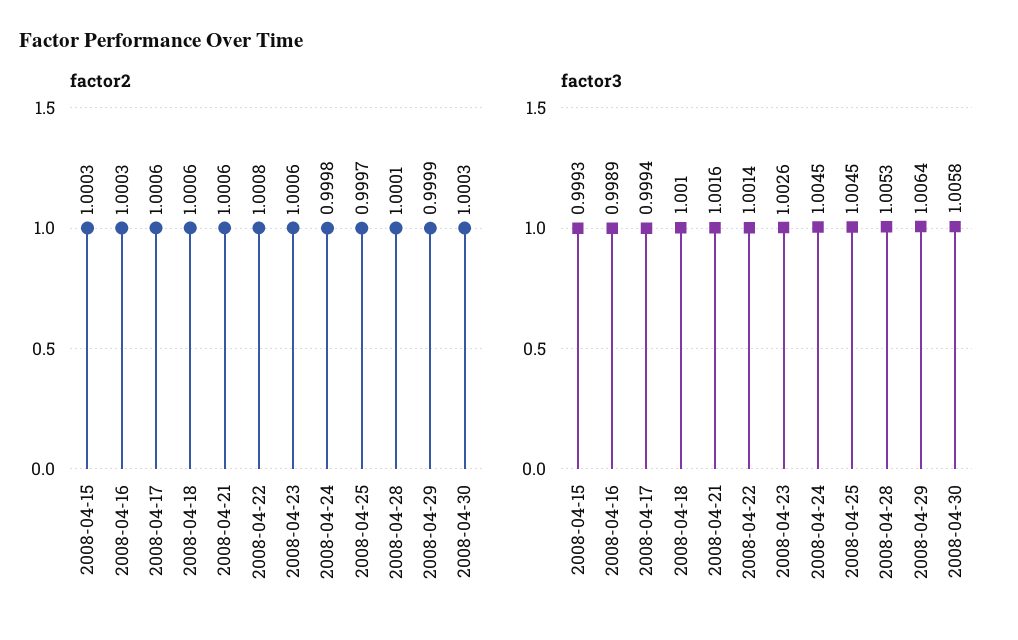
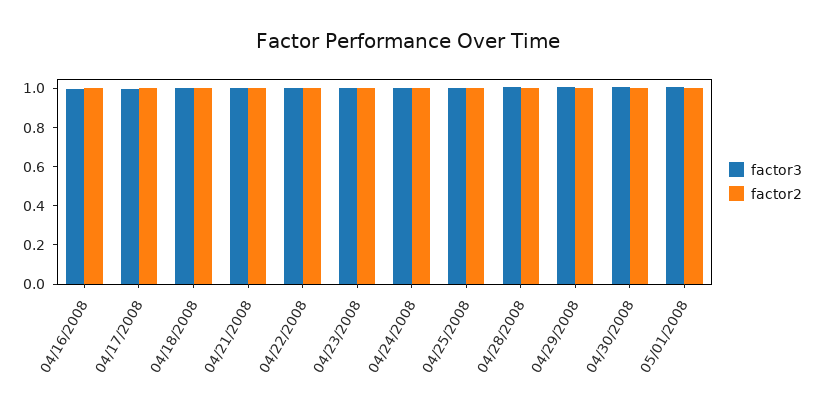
factor2, 2008-04-15: 1.0003 -> none
factor3, 2008-04-15: 0.9993 -> none
factor3, 05/01/2008: none -> 1
factor2, 05/01/2008: none -> 1

